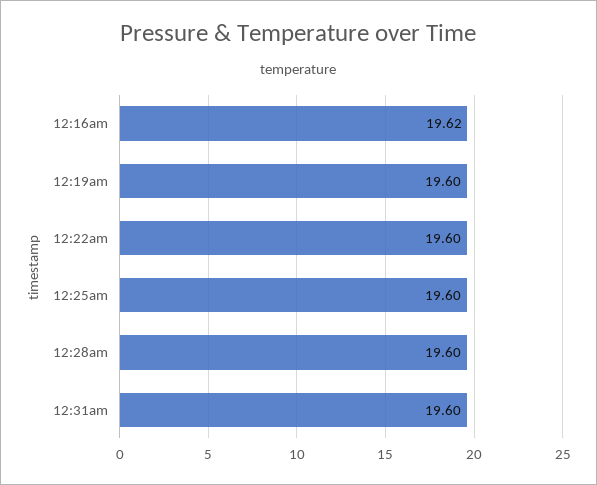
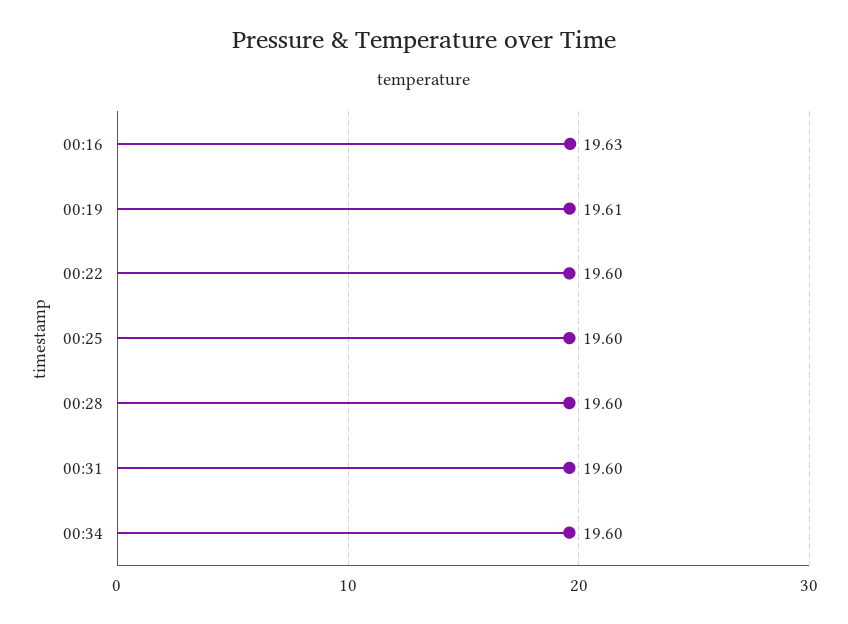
12:16am: 19.62 -> 19.63
12:19am: 19.6 -> 19.61
00:34: none -> 19.6

